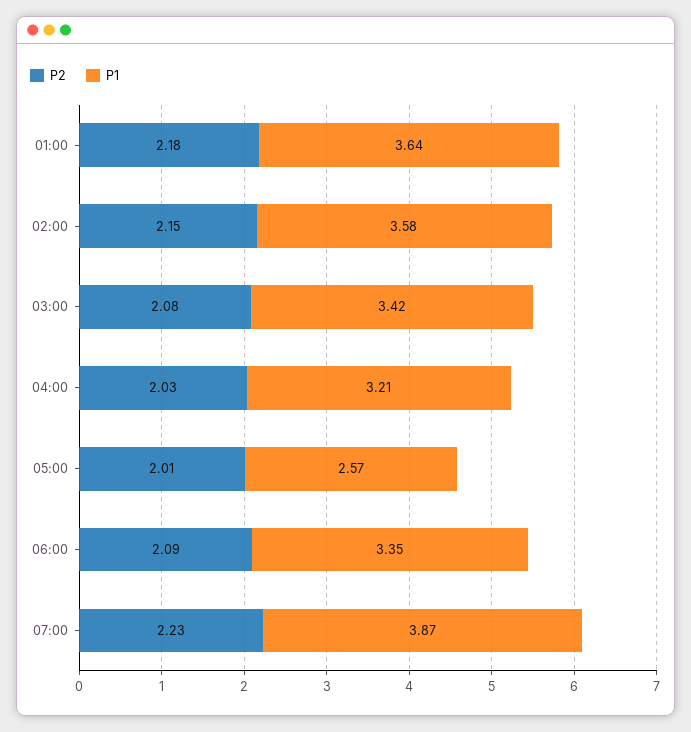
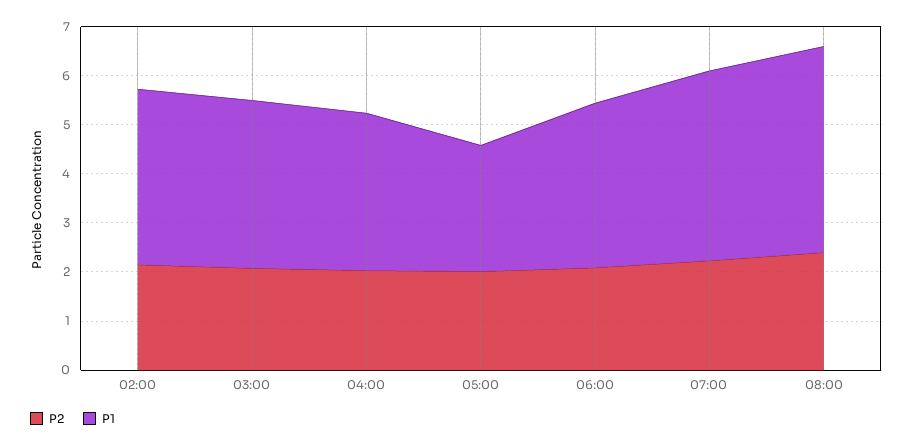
P2, 01:00: 2.18 -> none
P1, 01:00: 3.64 -> none
P2, 08:00: none -> 2.4
P1, 08:00: none -> 4.2

